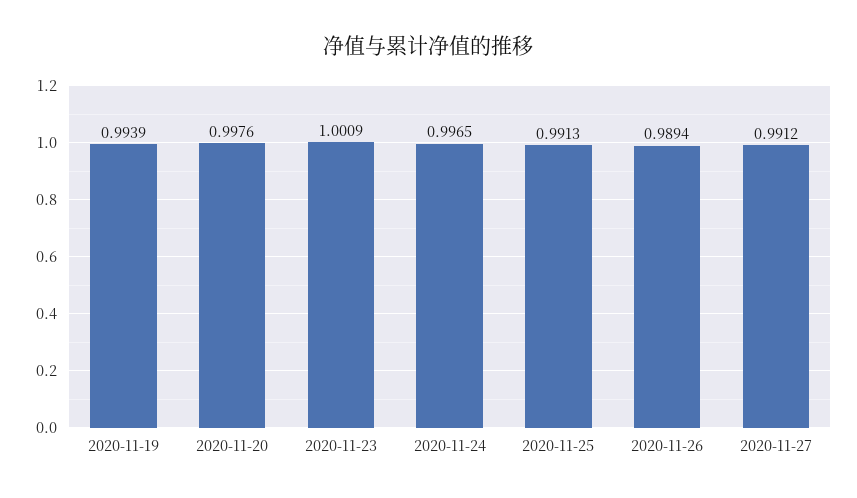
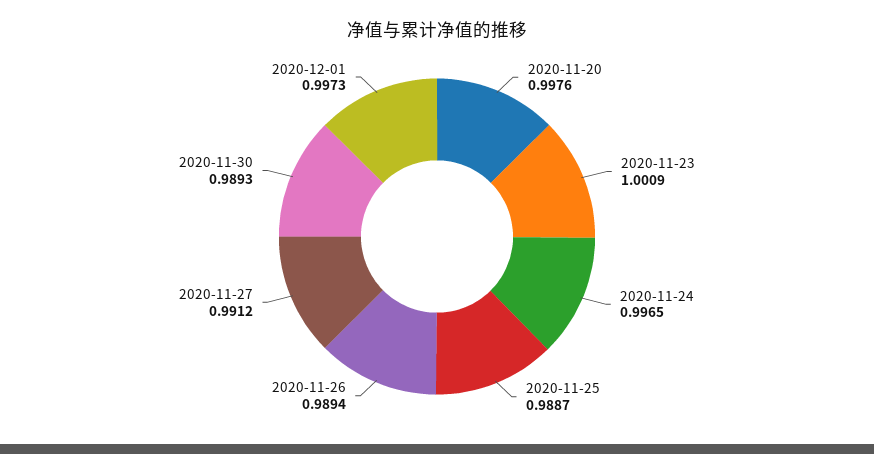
2020-11-19: 0.9939 -> none
2020-11-25: 0.9913 -> 0.9887
2020-11-30: none -> 0.9893
2020-12-01: none -> 0.9973

